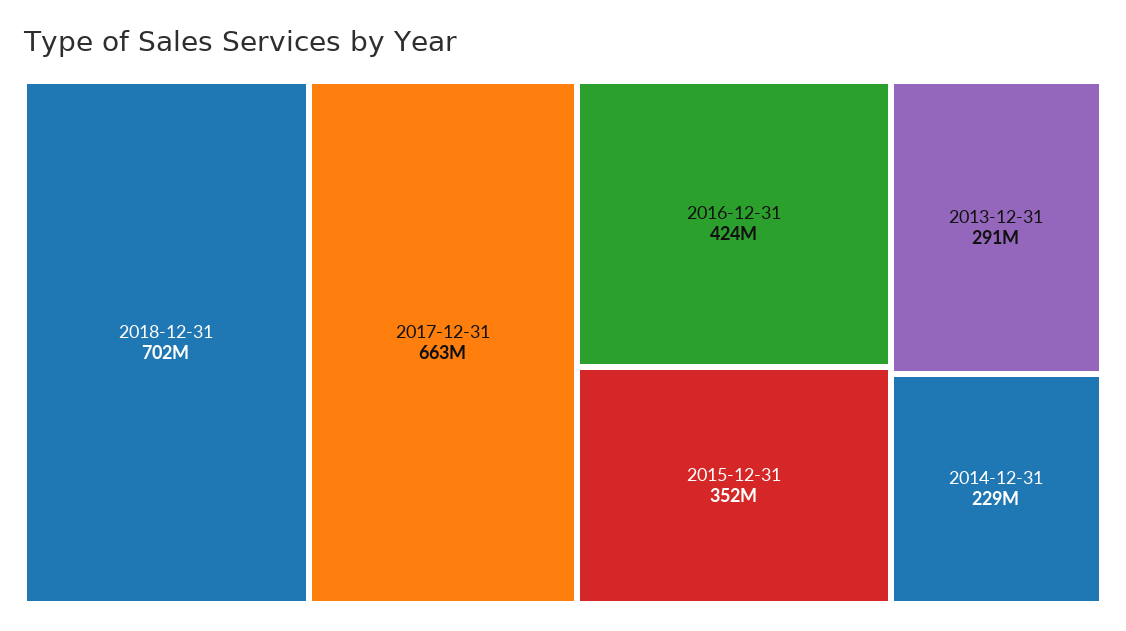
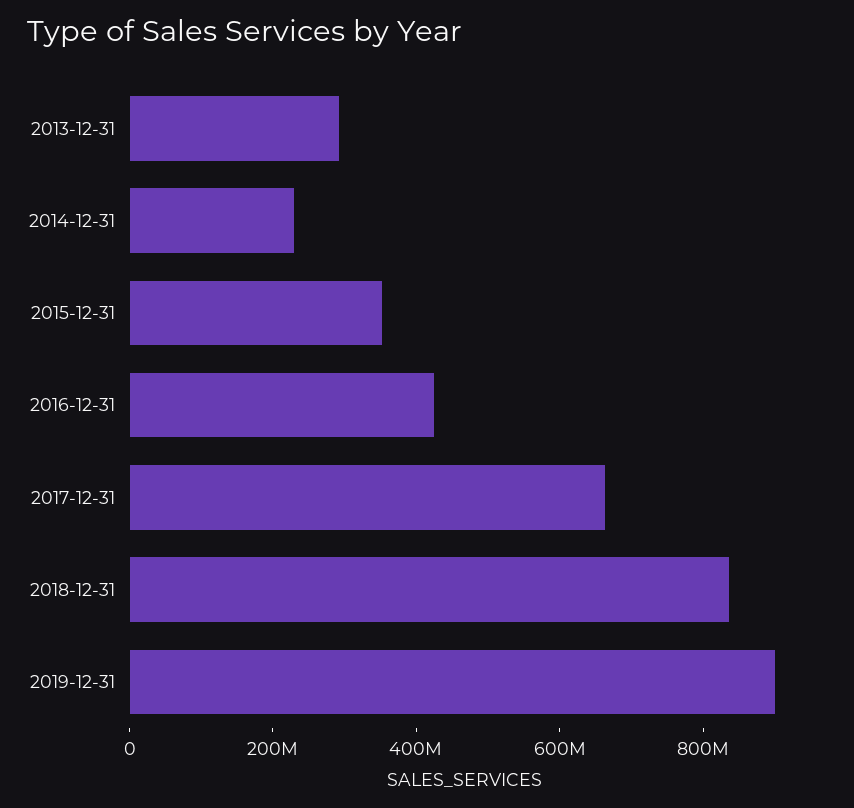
2018-12-31: 702000000 -> 850000000
2019-12-31: none -> 900000000

